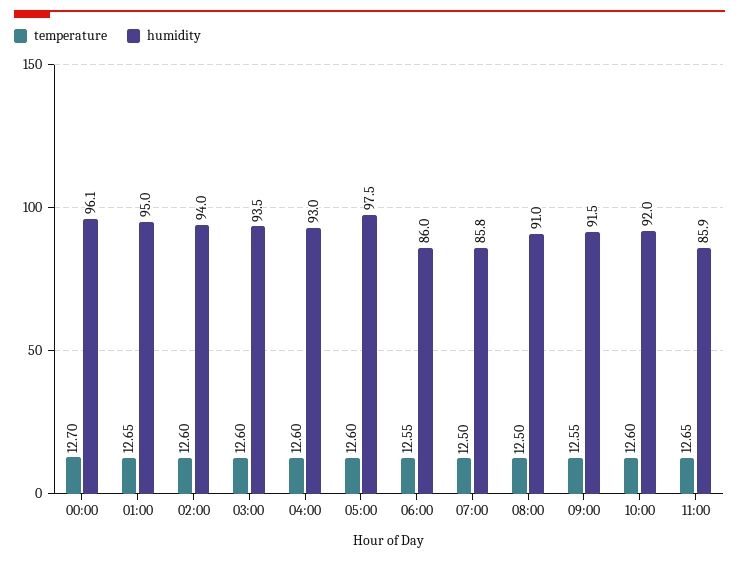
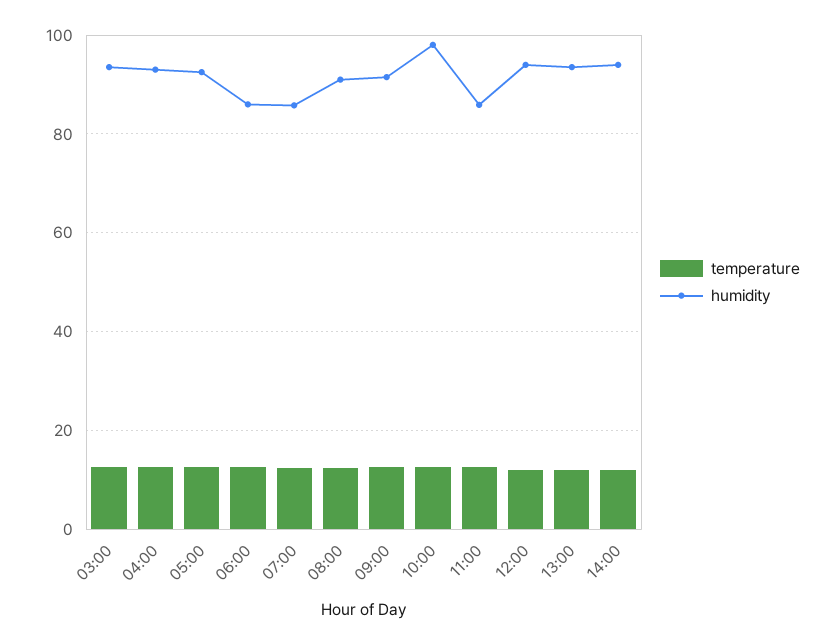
temperature, 00:00: 12.7 -> none
humidity, 00:00: 96.1 -> none
temperature, 01:00: 12.65 -> none
humidity, 01:00: 95 -> none
temperature, 02:00: 12.6 -> none
humidity, 02:00: 94 -> none
humidity, 05:00: 97.5 -> 92
humidity, 10:00: 92 -> 98
temperature, 12:00: none -> 12
humidity, 12:00: none -> 94
temperature, 13:00: none -> 12
humidity, 13:00: none -> 94
temperature, 14:00: none -> 12
humidity, 14:00: none -> 94

